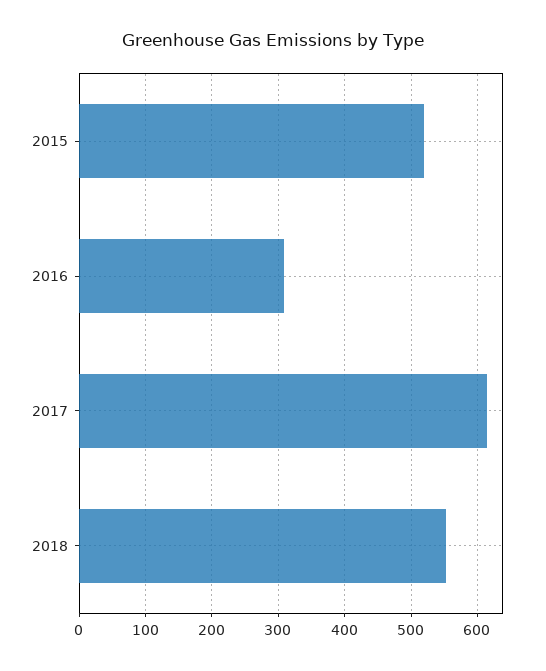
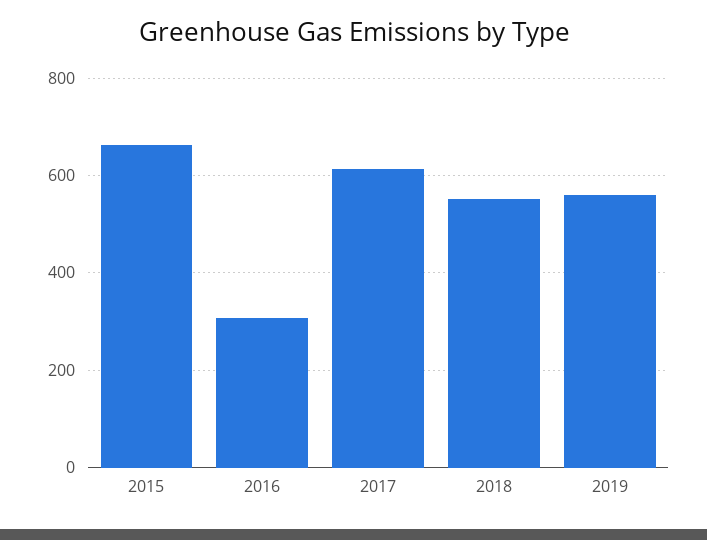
2015: 520 -> 660
2019: none -> 560

